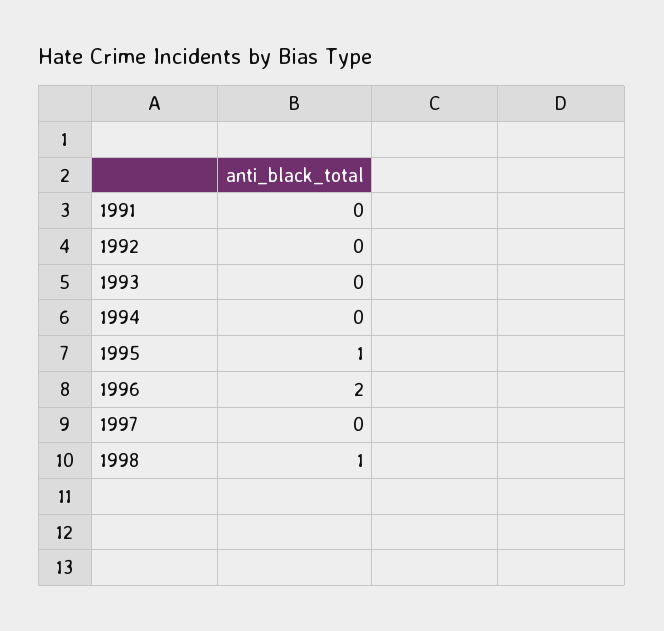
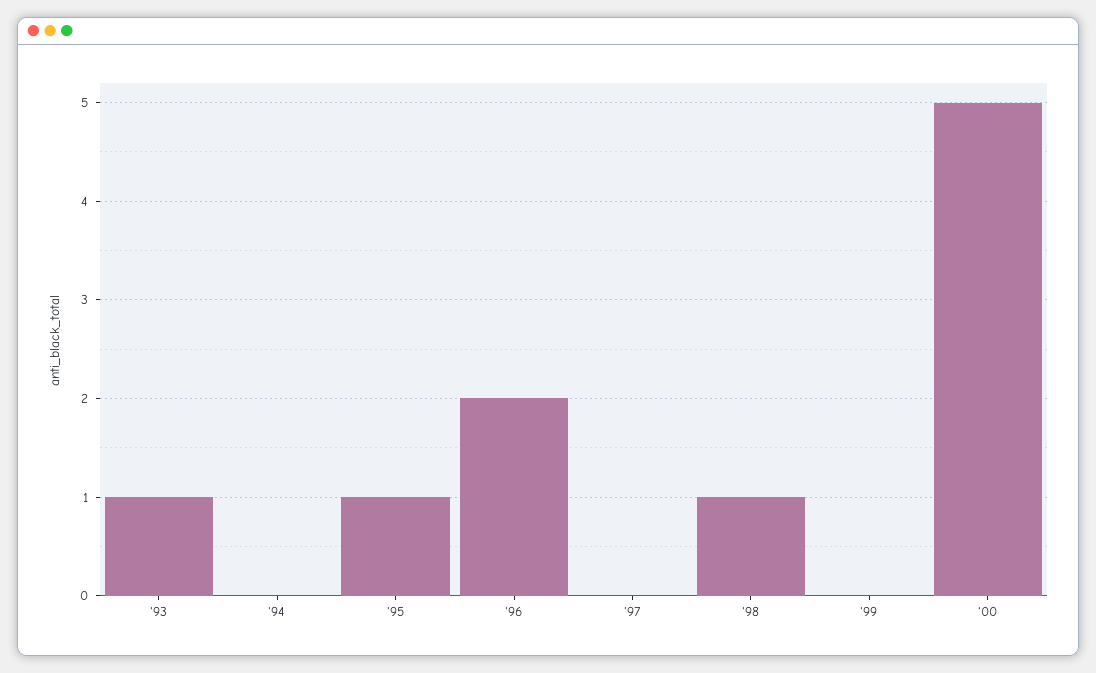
1991: 0 -> none
1992: 0 -> none
1993: 0 -> 1
'99: none -> 0
'00: none -> 5

